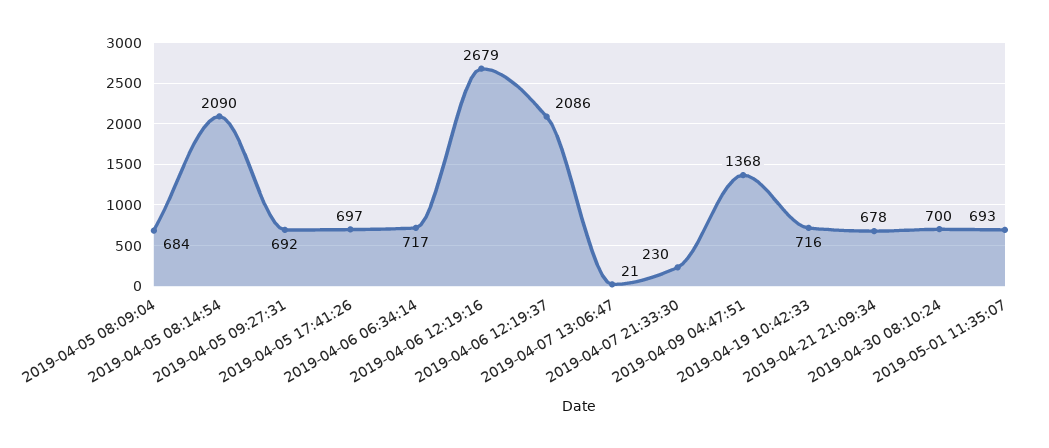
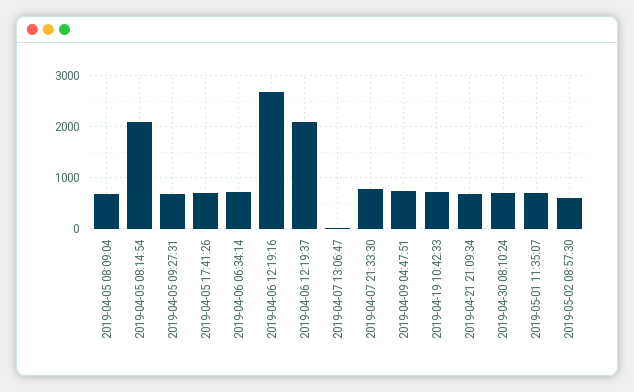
2019-04-07 21:33:30: 230 -> 800
2019-04-09 04:47:51: 1368 -> 800
2019-05-02 08:57:30: none -> 600

